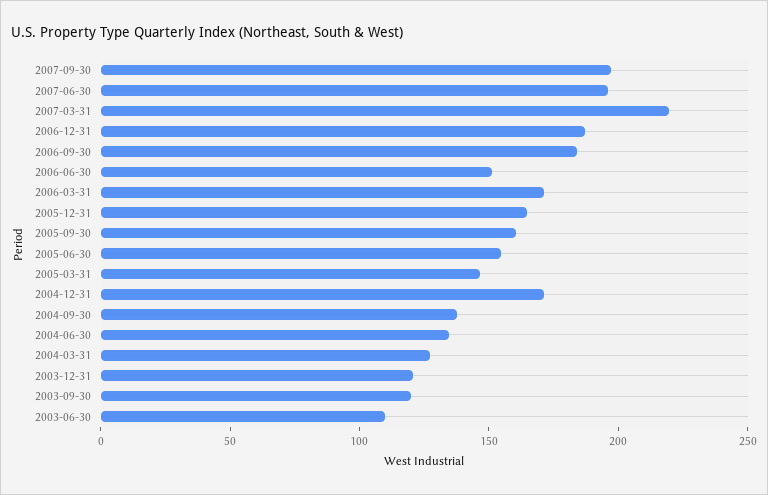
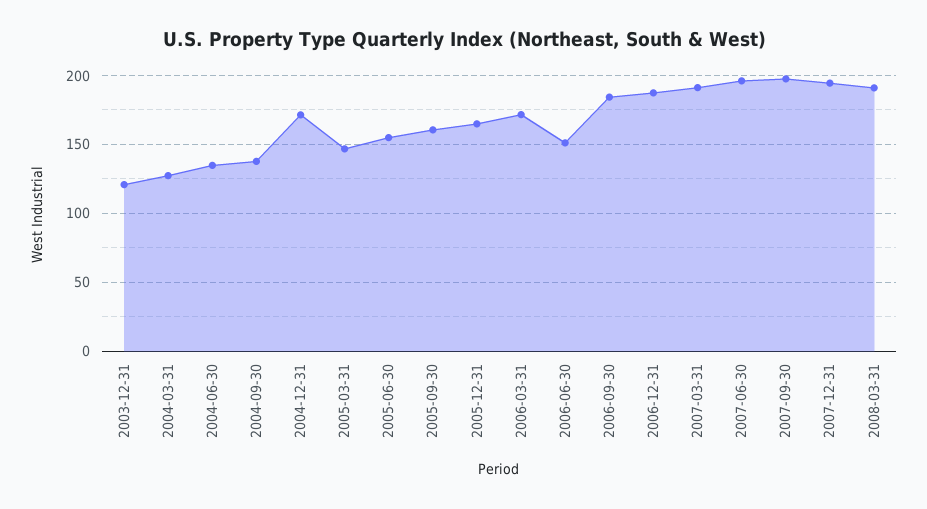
2007-03-31: 220 -> 190
2003-09-30: 120 -> none
2003-06-30: 110 -> none
2007-12-31: none -> 195
2008-03-31: none -> 190

